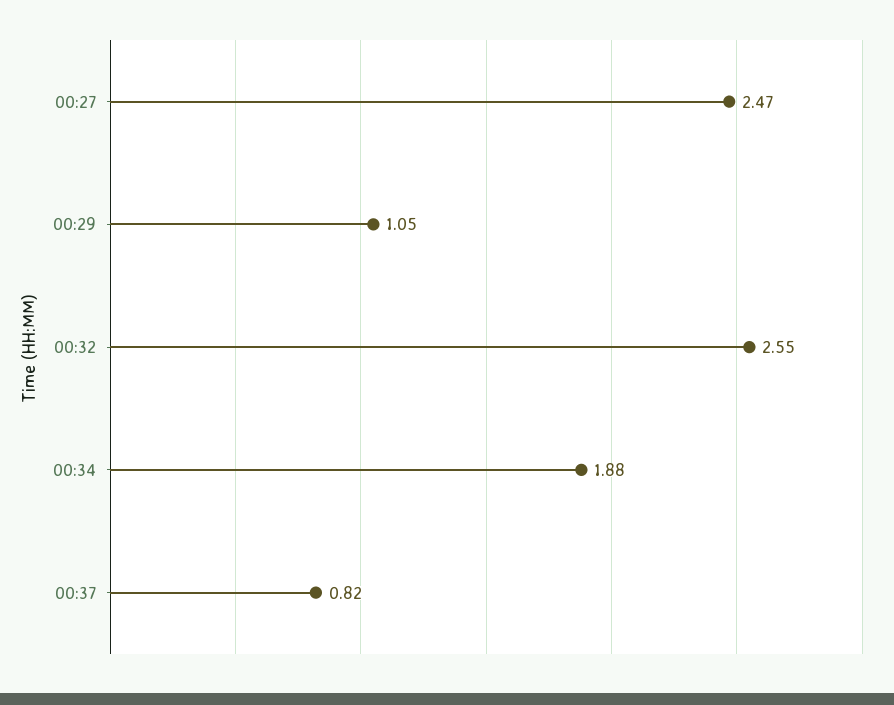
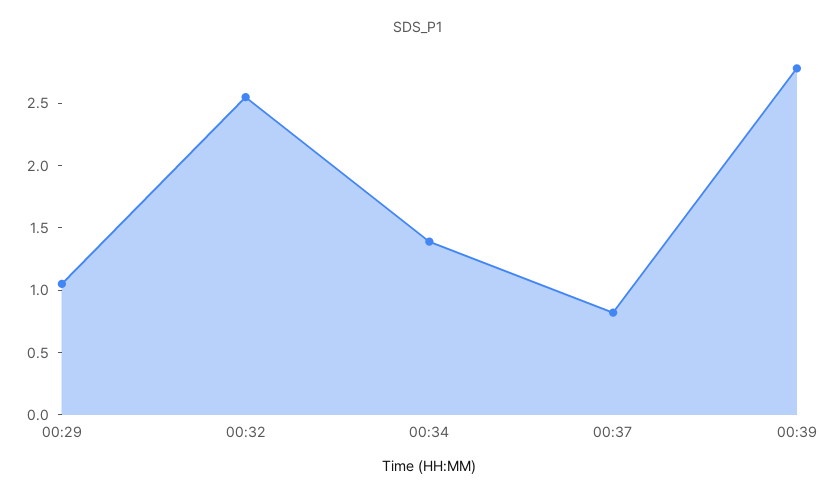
00:27: 2.47 -> none
00:34: 1.88 -> 1.4
00:39: none -> 2.8

